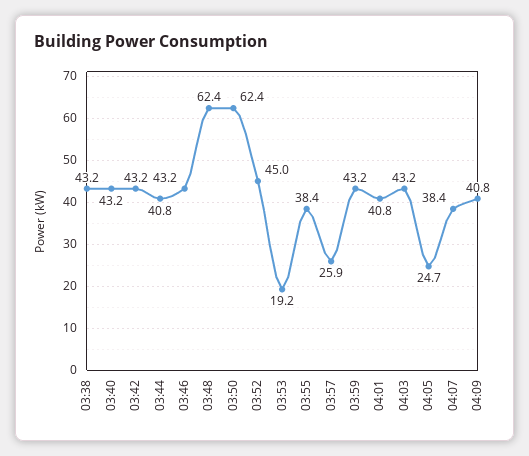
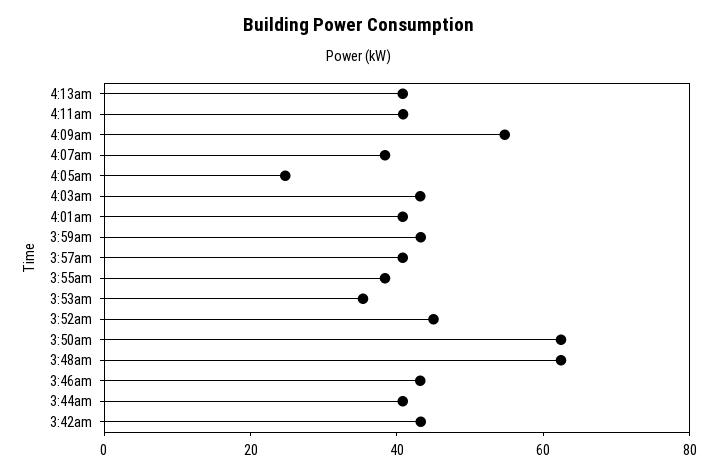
03:38: 43.2 -> none
03:40: 43.2 -> none
03:53: 19.2 -> 35
03:57: 25.9 -> 40
04:09: 40.8 -> 55
4:13am: none -> 40
4:11am: none -> 40

